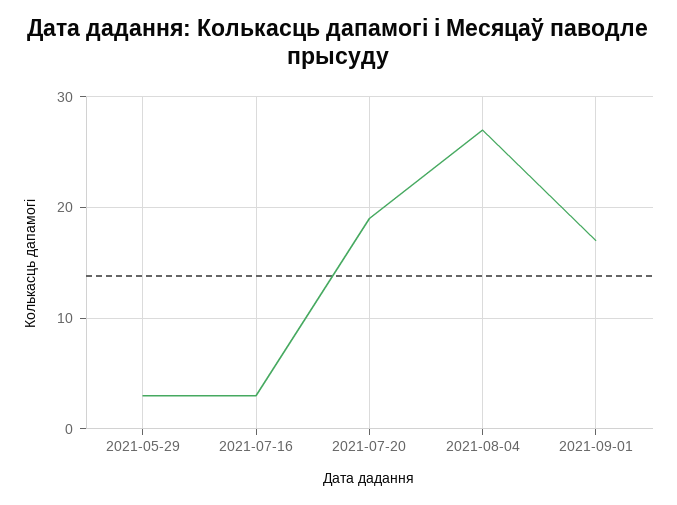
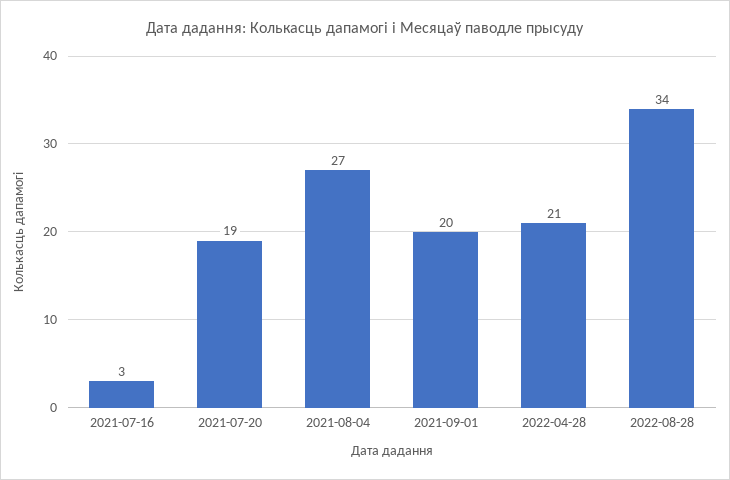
2021-05-29: 3 -> none
2021-09-01: 17 -> 20
2022-04-28: none -> 21
2022-08-28: none -> 34

